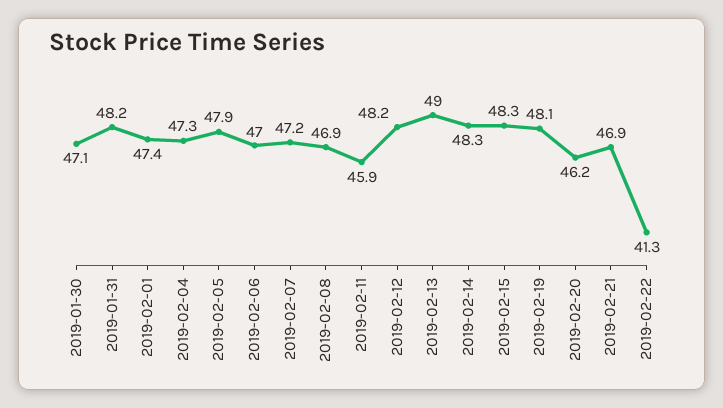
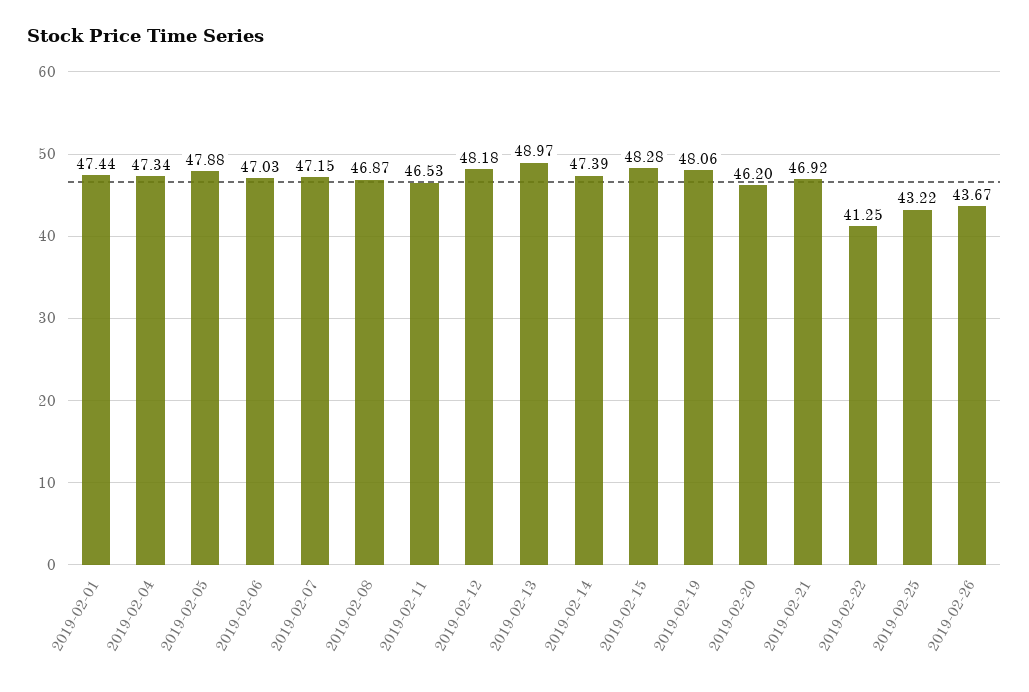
2019-01-30: 47.1 -> none
2019-01-31: 48.2 -> none
2019-02-11: 45.9 -> 46.53
2019-02-14: 48.3 -> 47.39
2019-02-25: none -> 43.22
2019-02-26: none -> 43.67

